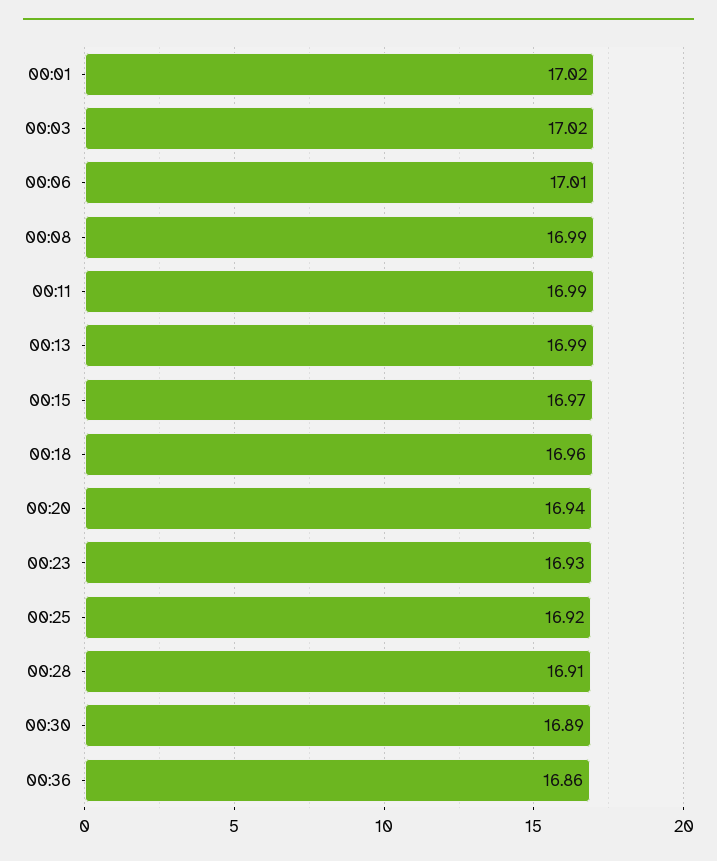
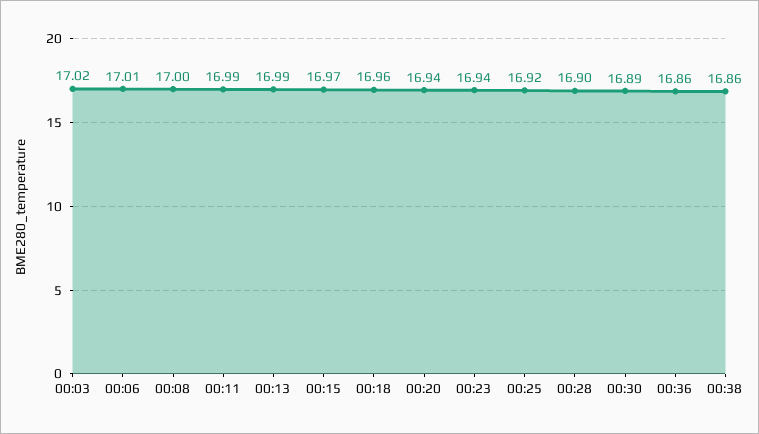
00:01: 17.02 -> none
00:08: 16.99 -> 17
00:23: 16.93 -> 16.94
00:28: 16.91 -> 16.9
00:38: none -> 16.86

